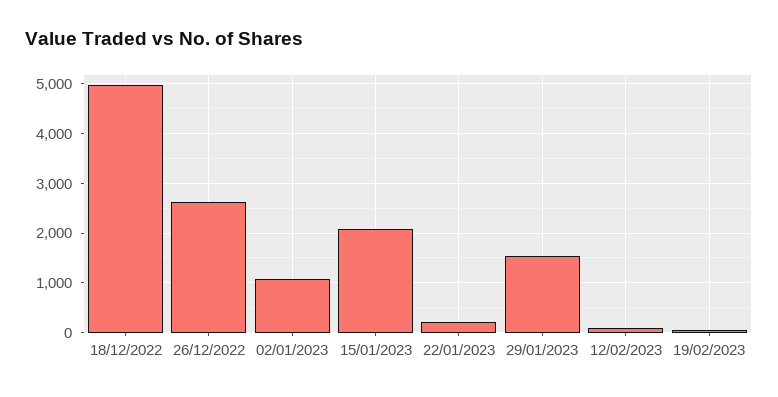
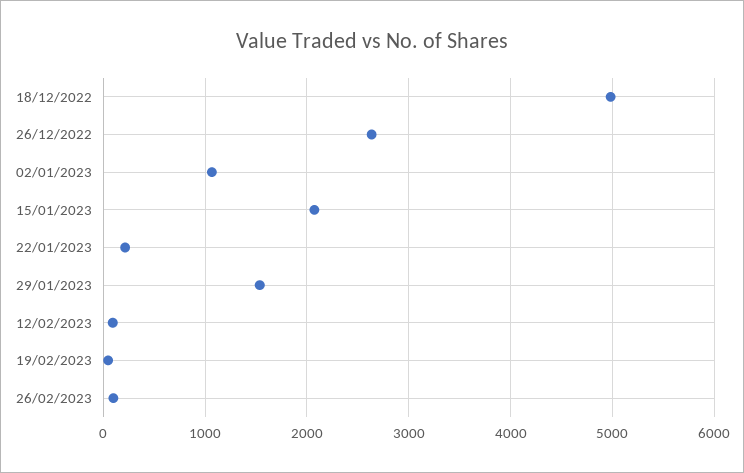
26/02/2023: none -> 100

